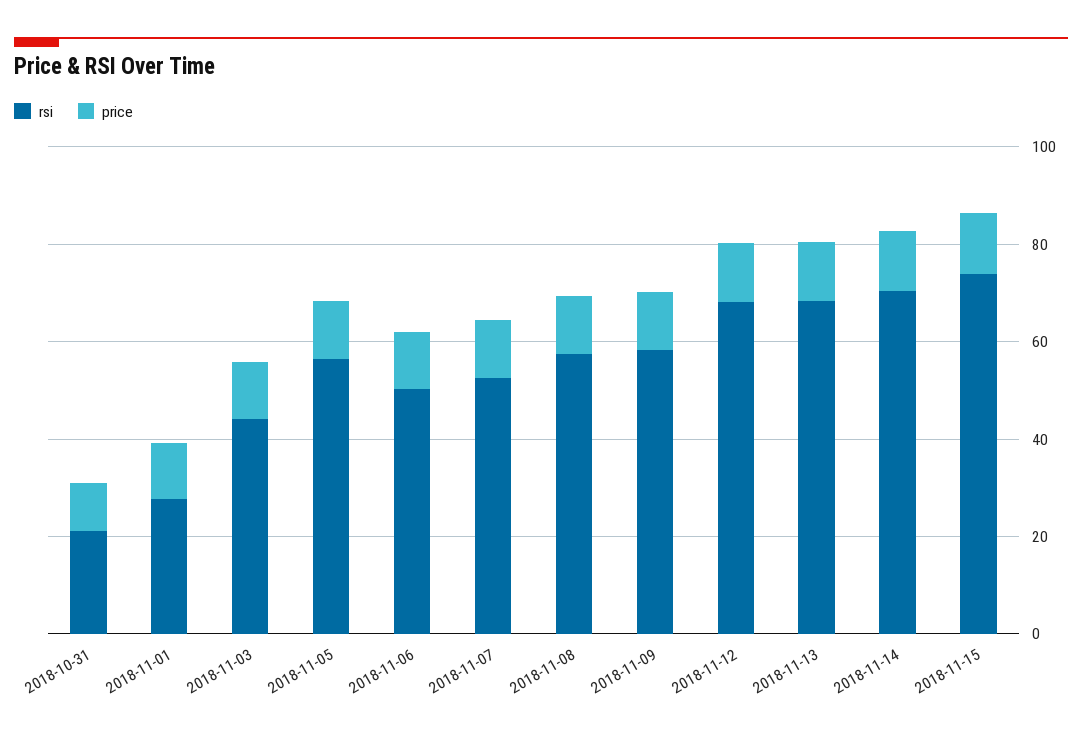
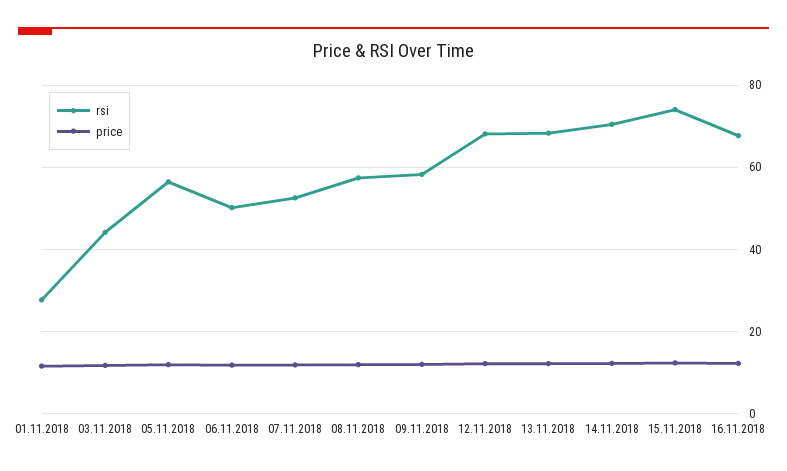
rsi, 2018-10-31: 20 -> none
price, 2018-10-31: 10 -> none
rsi, 16.11.2018: none -> 68
price, 16.11.2018: none -> 12

